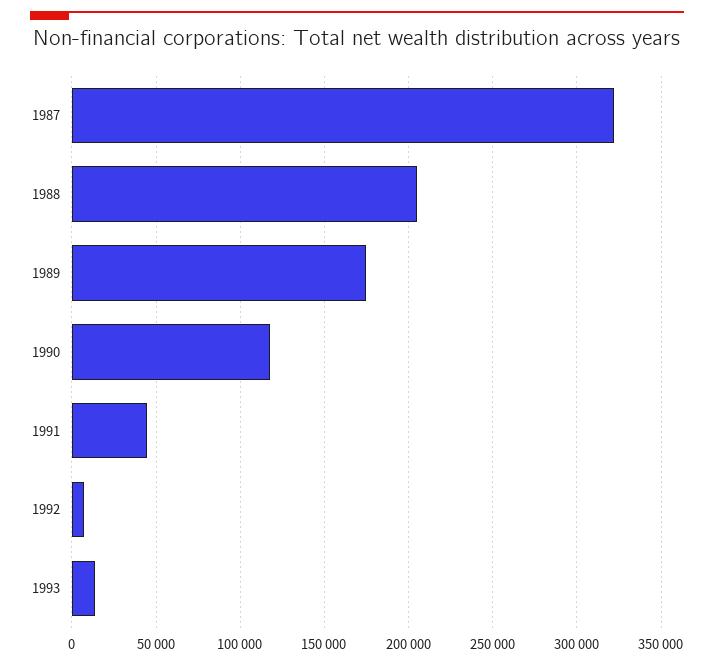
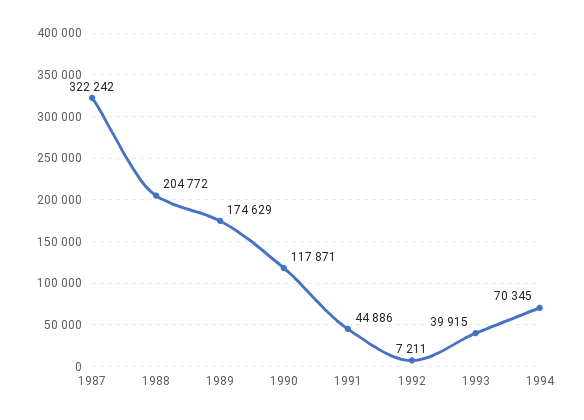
1993: 15000 -> 39915
1994: none -> 70345

